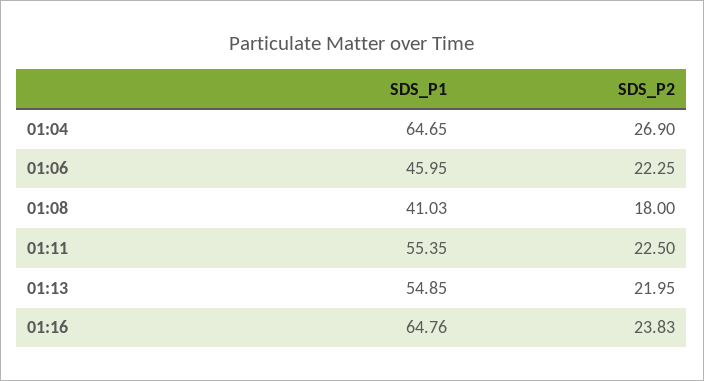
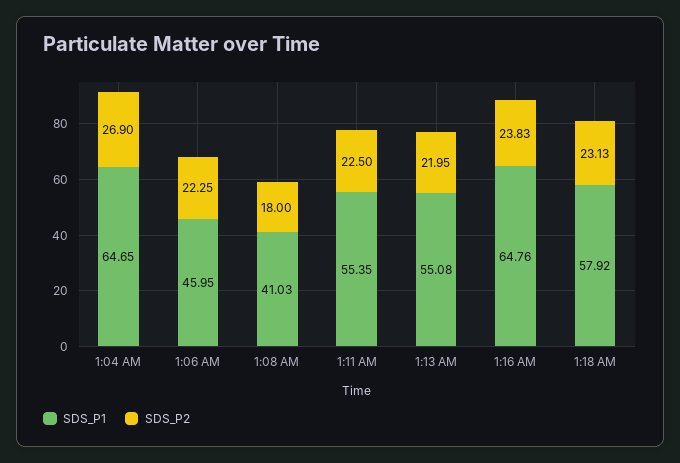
SDS_P1, 01:13: 54.85 -> 55.08
SDS_P1, 1:18 AM: none -> 57.92
SDS_P2, 1:18 AM: none -> 23.13

